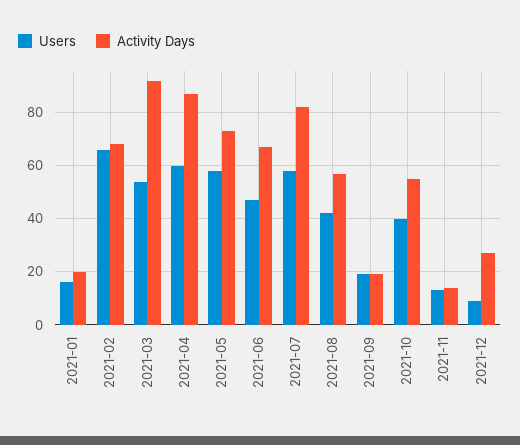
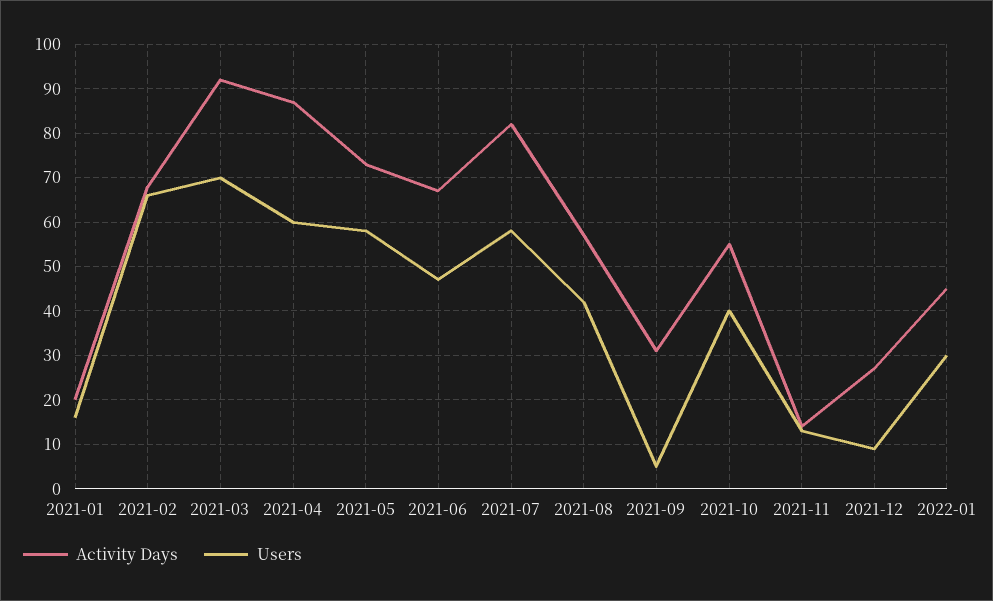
Users, 2021-03: 55 -> 70
Users, 2021-09: 20 -> 5
Activity Days, 2021-09: 20 -> 30
Activity Days, 2022-01: none -> 45
Users, 2022-01: none -> 30

